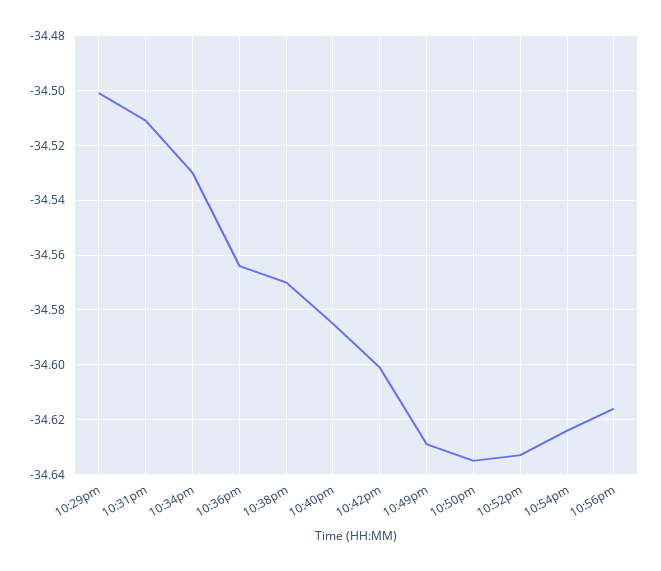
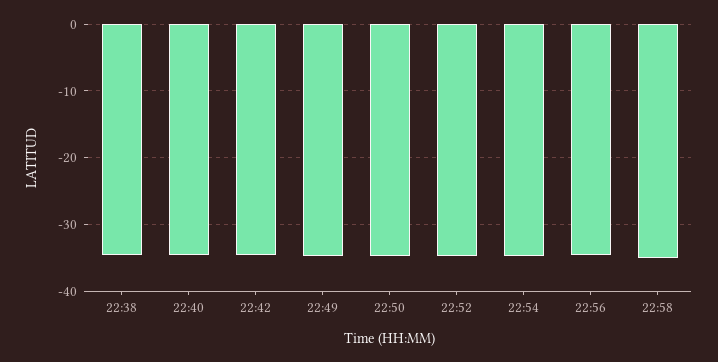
10:29pm: -34.5 -> none
10:31pm: -34.51 -> none
10:34pm: -34.53 -> none
10:36pm: -34.565 -> none
22:58: none -> -35

